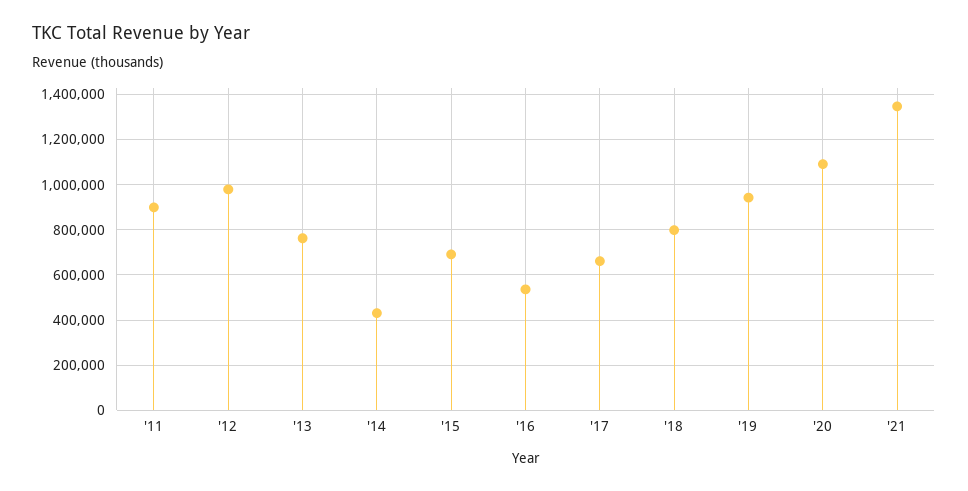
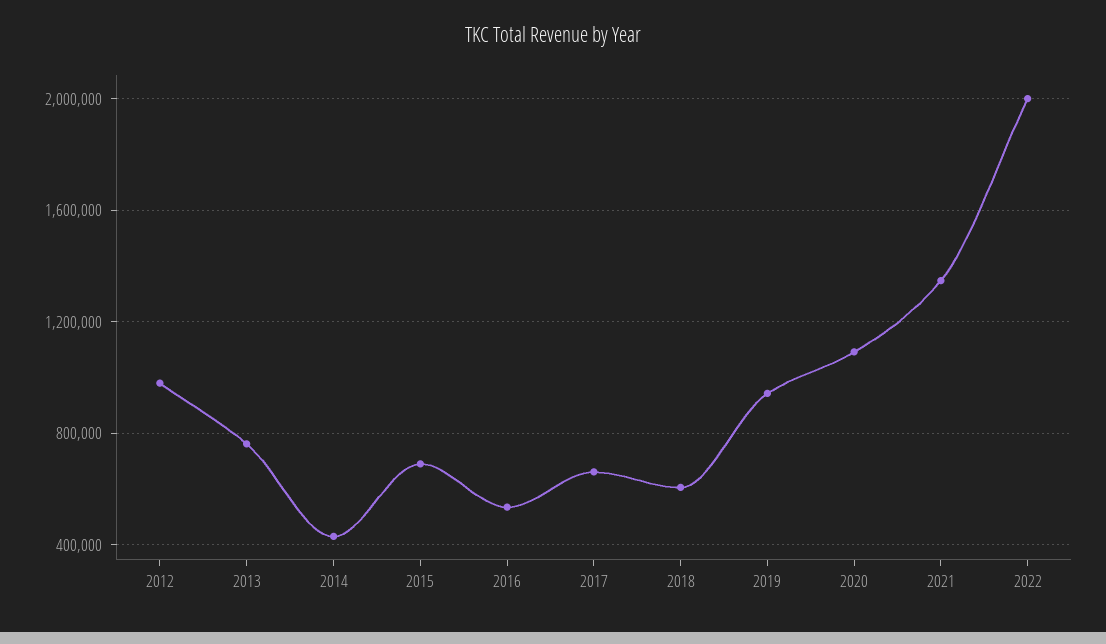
'11: 900000 -> none
'18: 800000 -> 600000
2022: none -> 2000000

